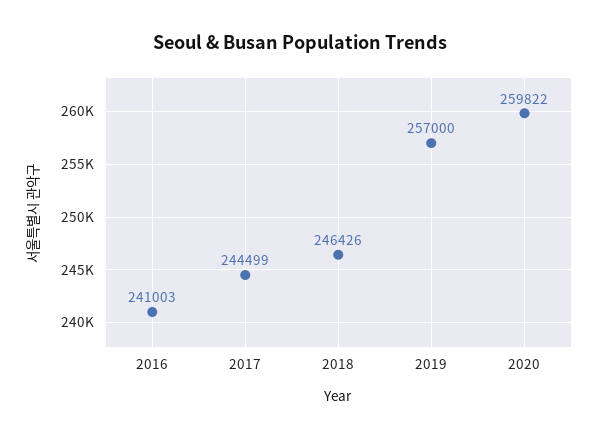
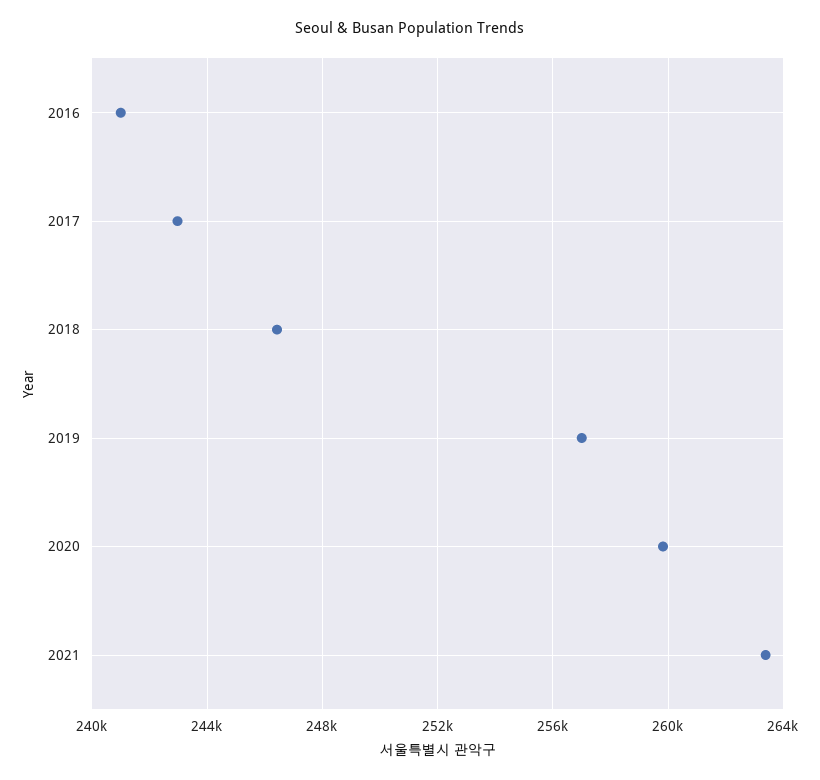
2017: 244499 -> 243000
2021: none -> 263500

